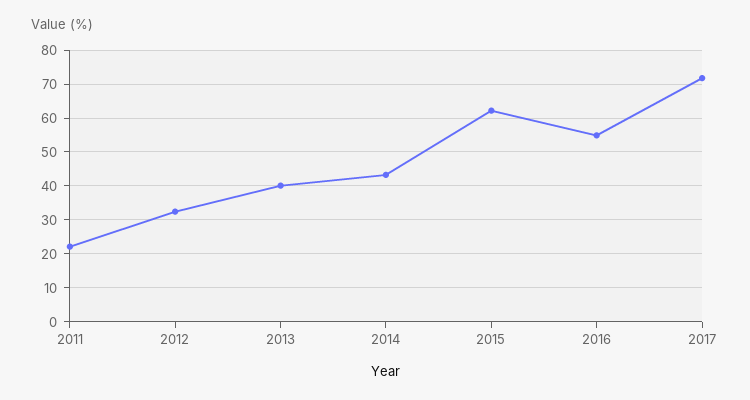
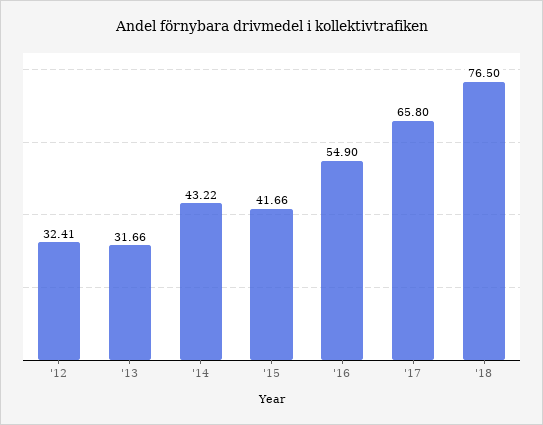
2011: 22 -> none
2013: 40 -> 31.66
2015: 62 -> 41.66
2017: 72 -> 65.8
'18: none -> 76.5

